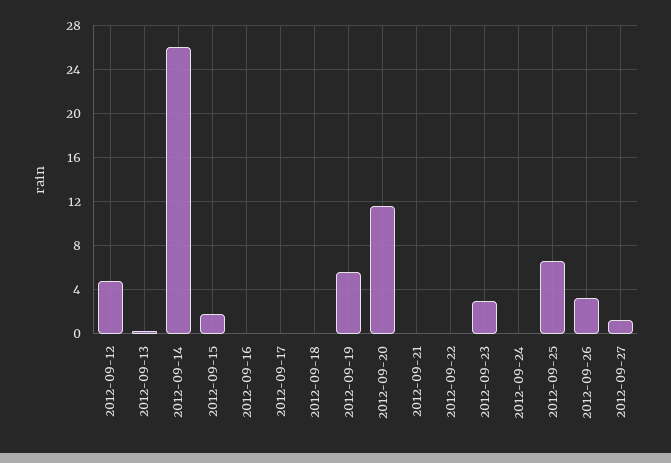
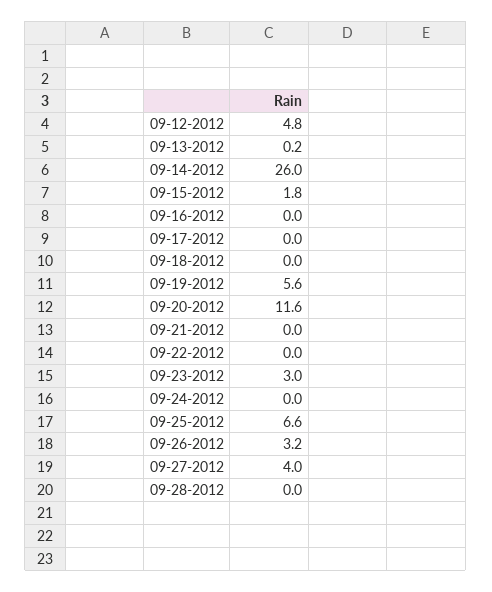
2012-09-27: 1 -> 4
09-28-2012: none -> 0

